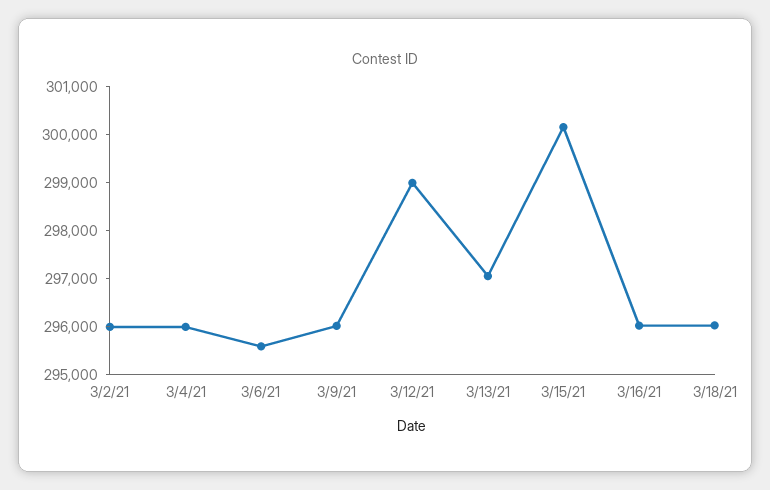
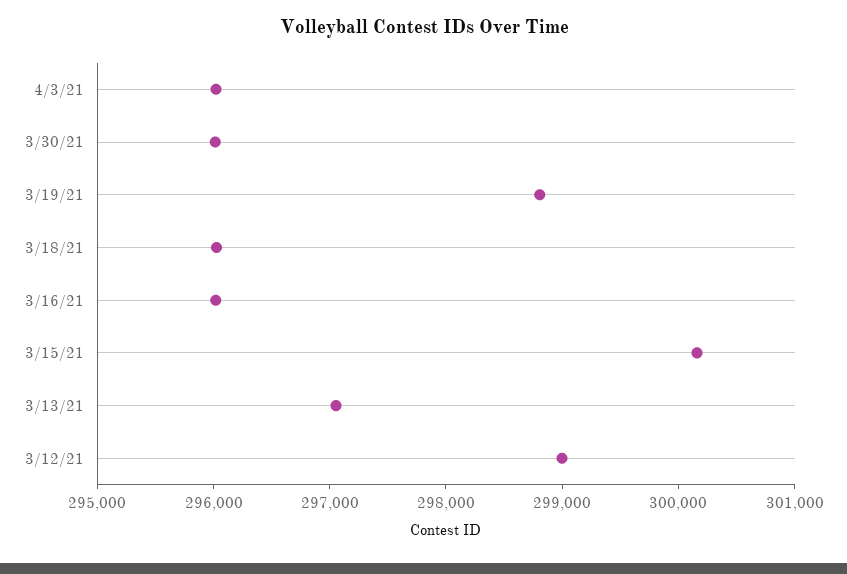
3/2/21: 296000 -> none
3/4/21: 296000 -> none
3/6/21: 295600 -> none
3/9/21: 296000 -> none
4/3/21: none -> 296000
3/30/21: none -> 296000
3/19/21: none -> 298800

